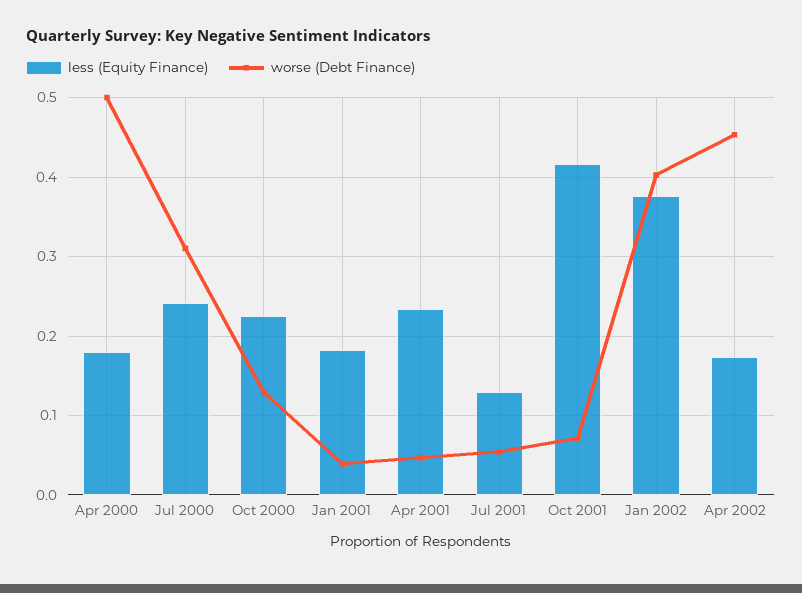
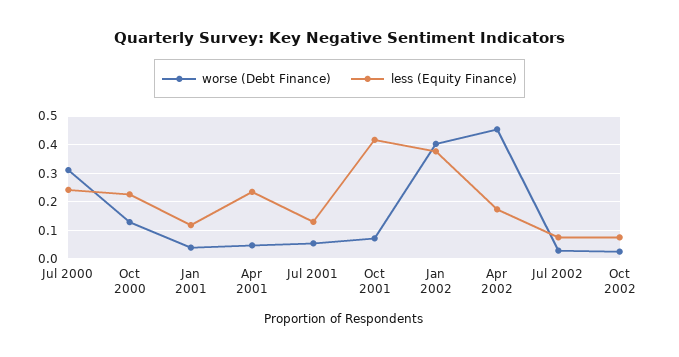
less (Equity Finance), Apr 2000: 0.18 -> none
worse (Debt Finance), Apr 2000: 0.5 -> none
less (Equity Finance), Jan 2001: 0.18 -> 0.125
worse (Debt Finance), Jul 2002: none -> 0.025
less (Equity Finance), Jul 2002: none -> 0.075
worse (Debt Finance), Oct 2002: none -> 0.025
less (Equity Finance), Oct 2002: none -> 0.075

